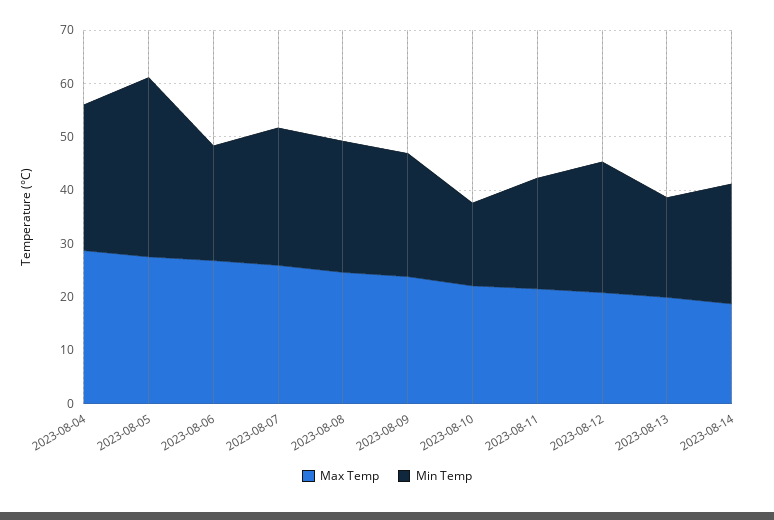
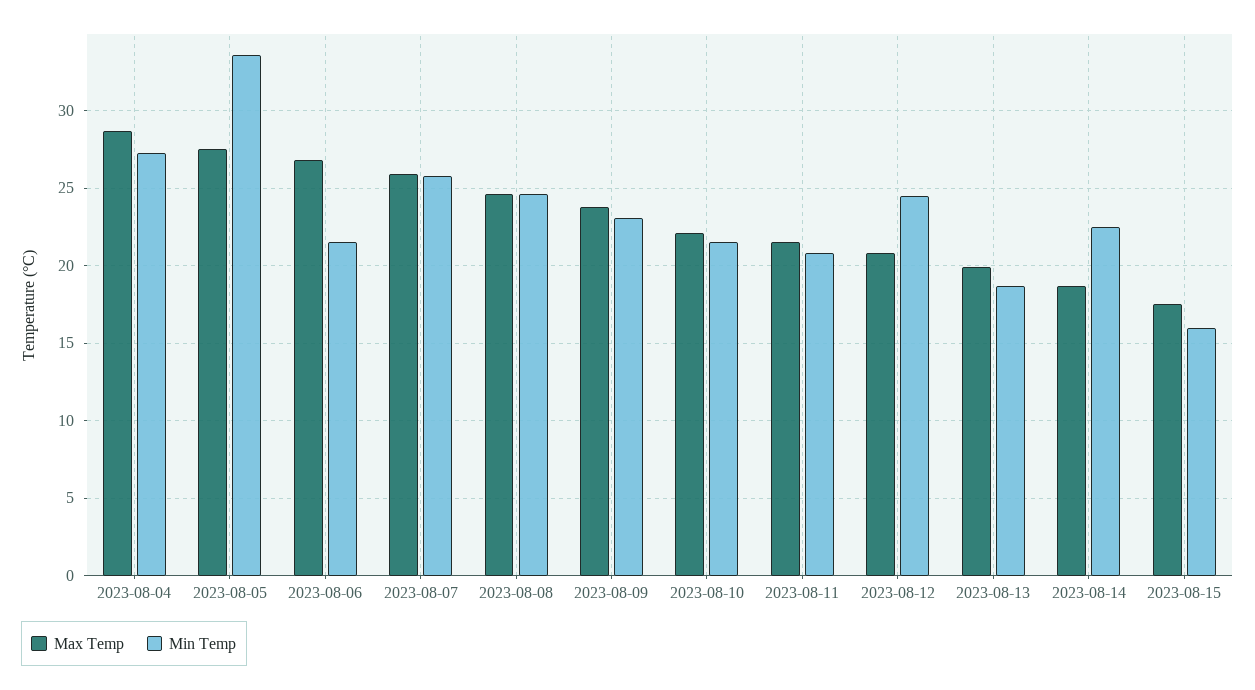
Min Temp, 2023-08-10: 16 -> 21.5
Max Temp, 2023-08-15: none -> 17.5
Min Temp, 2023-08-15: none -> 16

